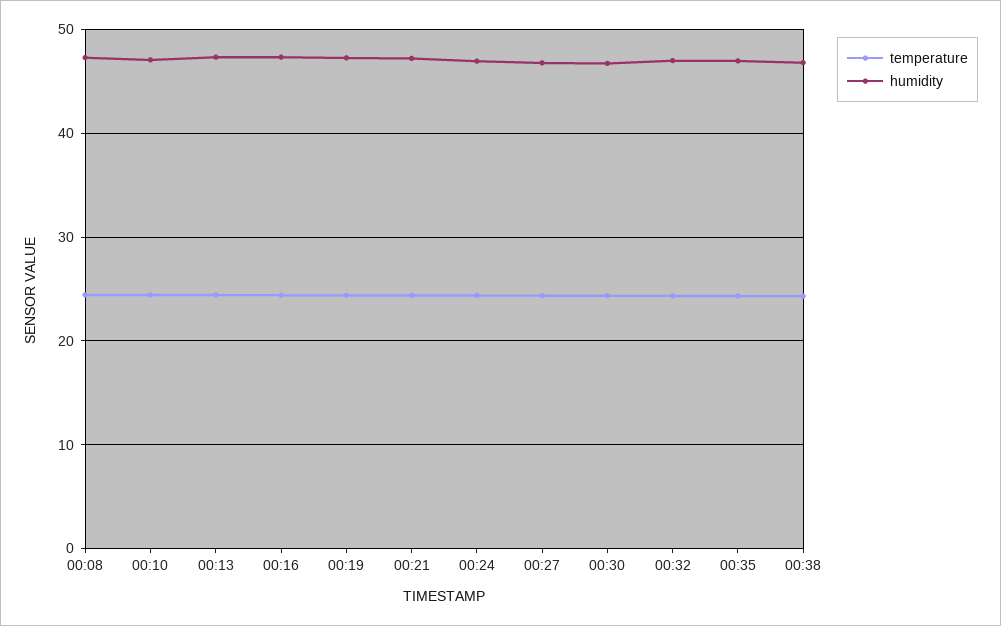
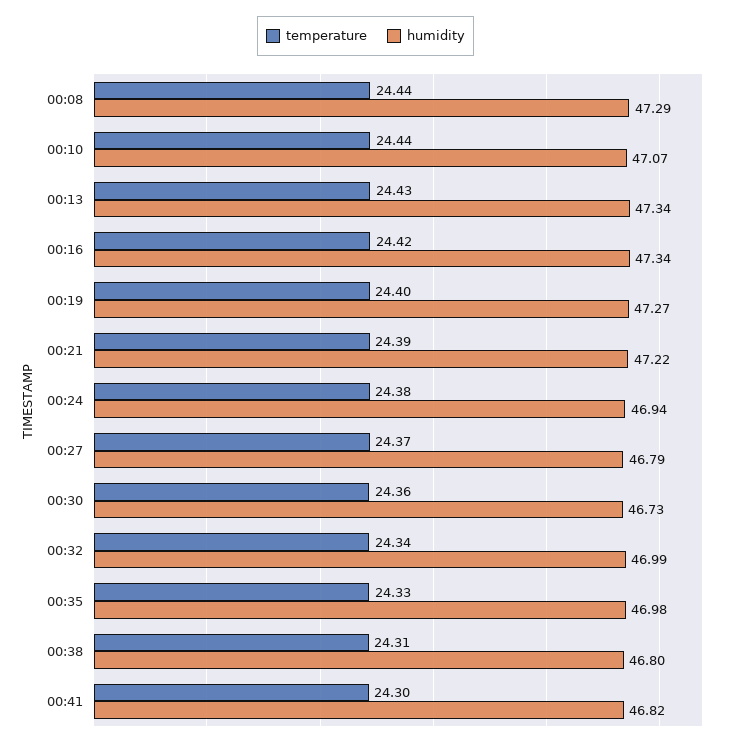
temperature, 00:41: none -> 24.3
humidity, 00:41: none -> 46.82

